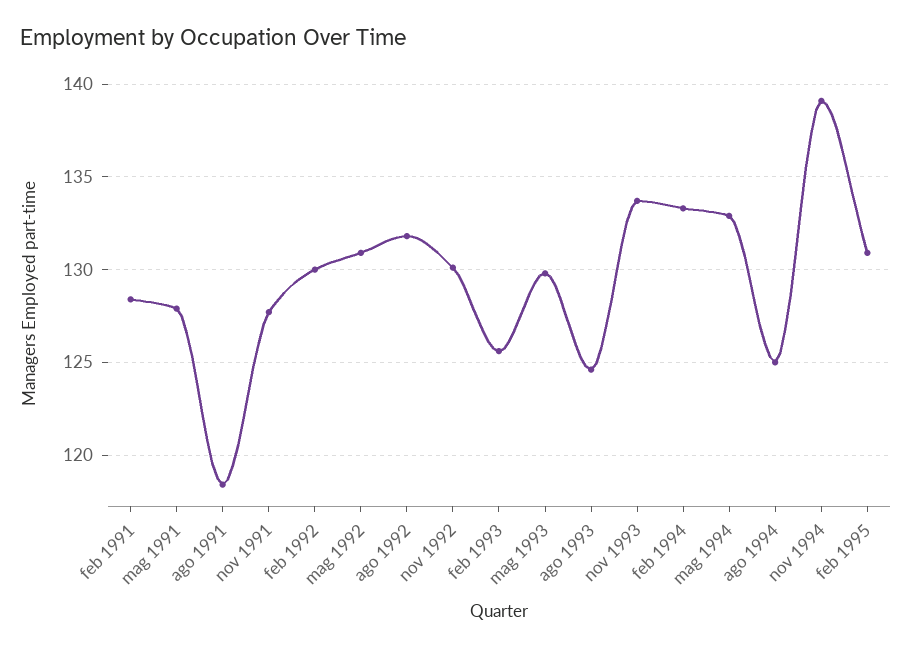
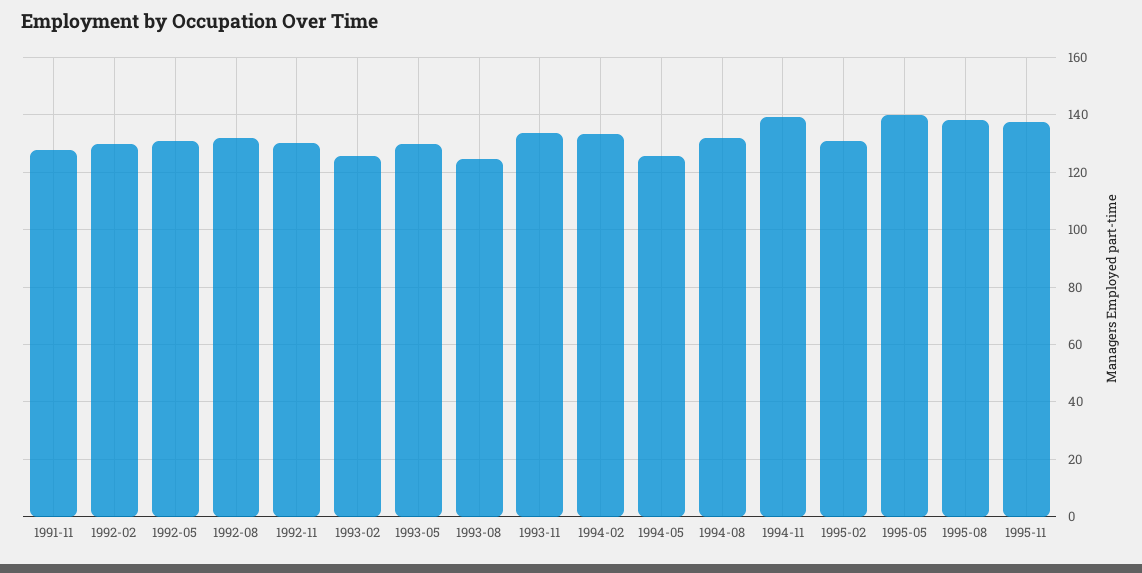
feb 1991: 128.5 -> none
mag 1991: 128 -> none
ago 1991: 118.5 -> none
mag 1994: 133 -> 125
ago 1994: 125 -> 132.5
1995-05: none -> 140
1995-08: none -> 137.5
1995-11: none -> 137.5

